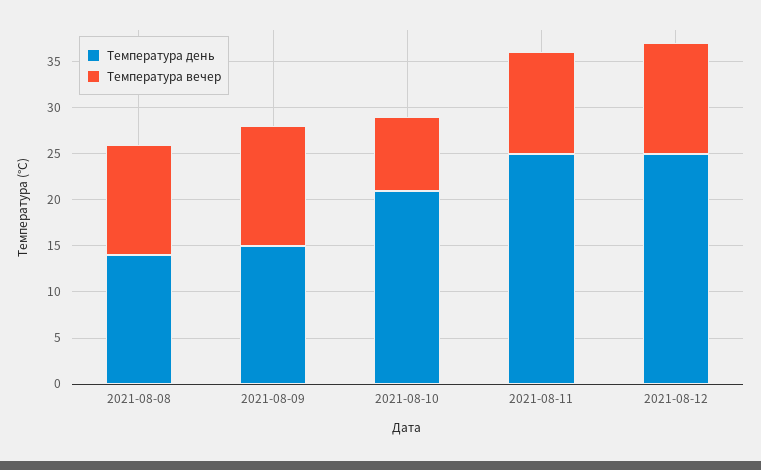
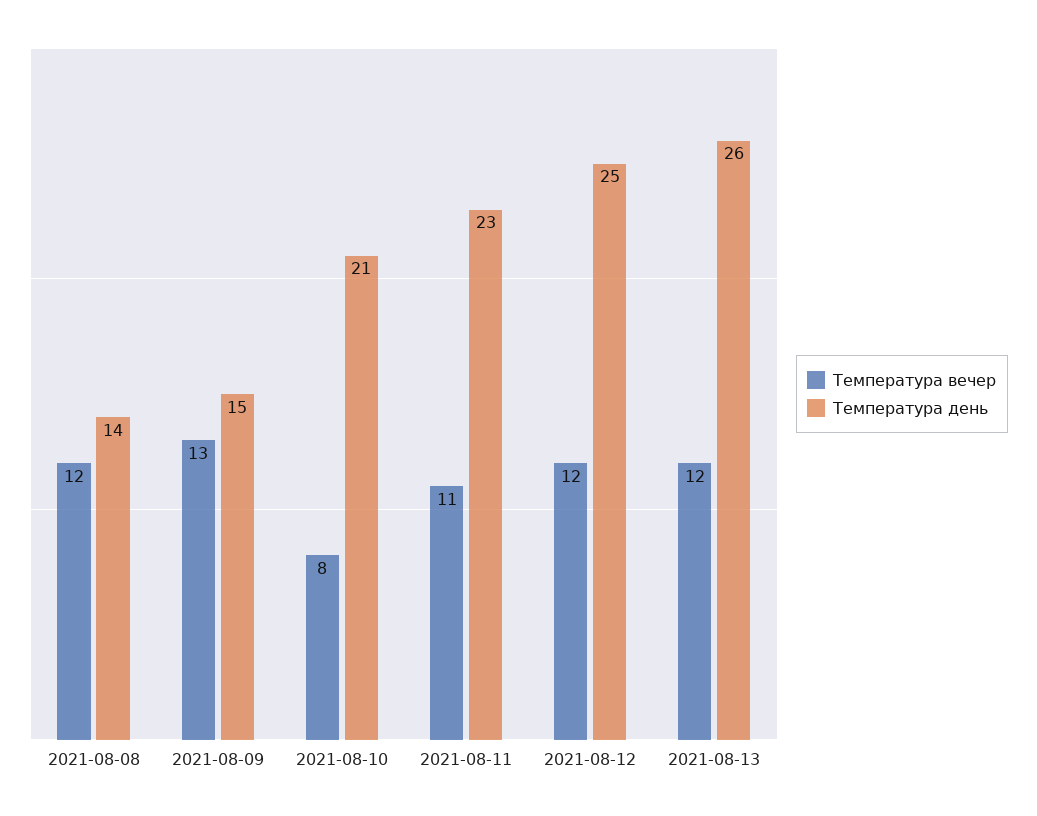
Температура день, 2021-08-11: 25 -> 23
Температура вечер, 2021-08-13: none -> 12
Температура день, 2021-08-13: none -> 26

